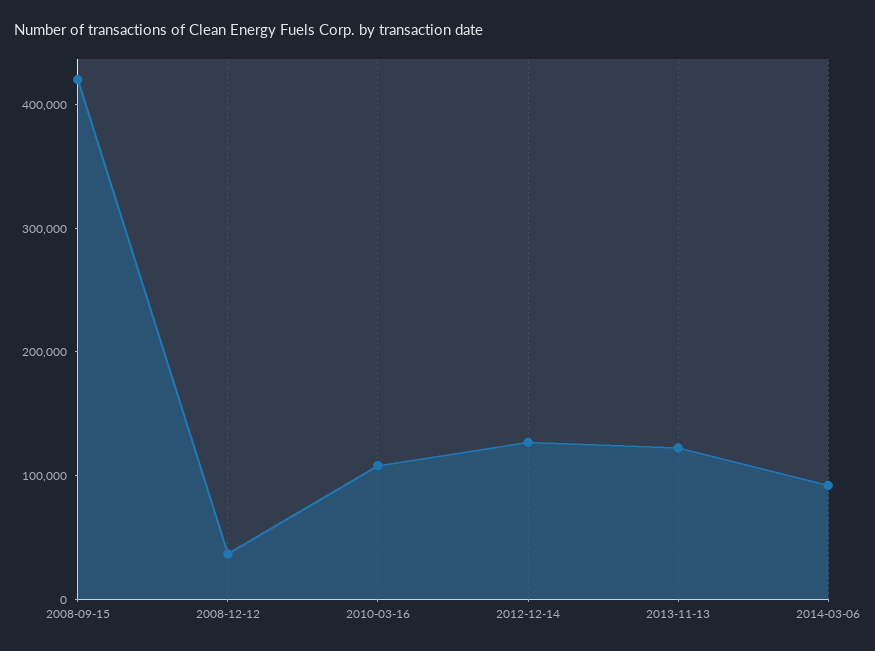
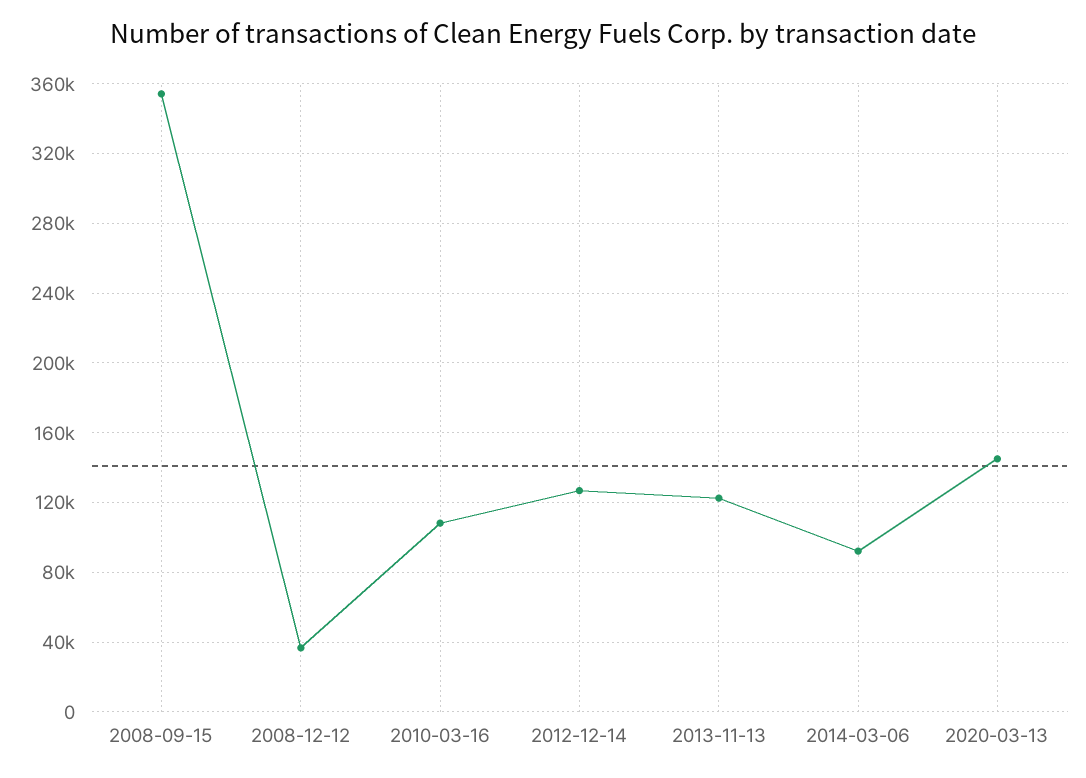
2008-09-15: 420000 -> 355000
2020-03-13: none -> 145000

